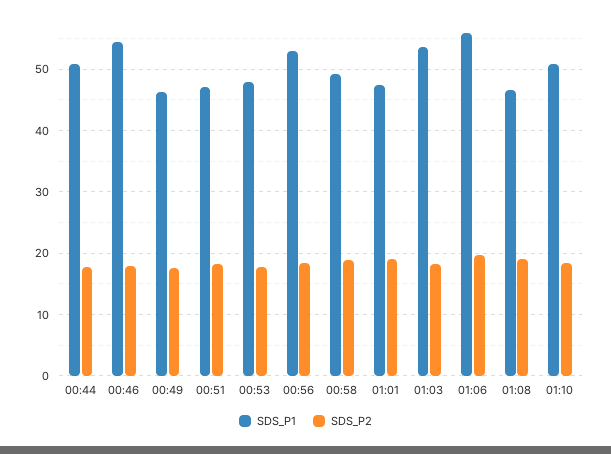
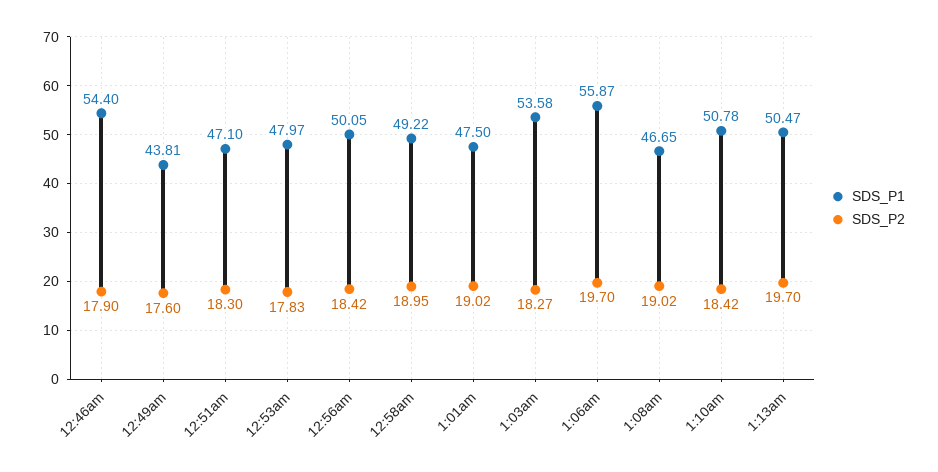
SDS_P1, 00:44: 51 -> none
SDS_P2, 00:44: 18 -> none
SDS_P1, 00:49: 46 -> 43.81
SDS_P1, 00:56: 53 -> 50.05
SDS_P1, 1:13am: none -> 50.47
SDS_P2, 1:13am: none -> 19.7

